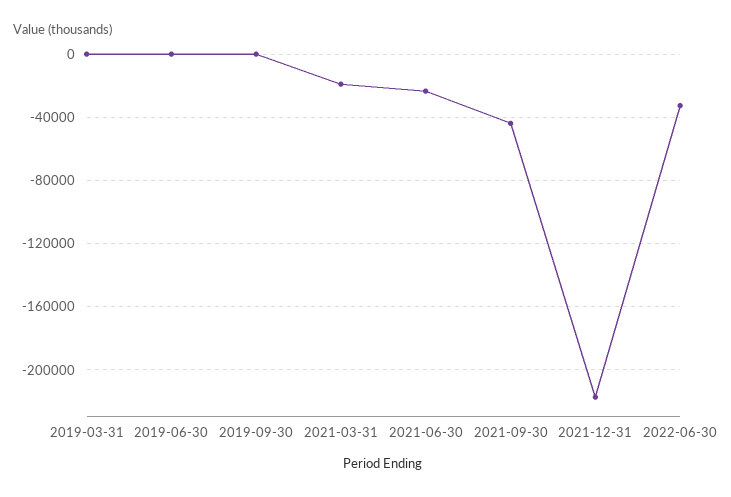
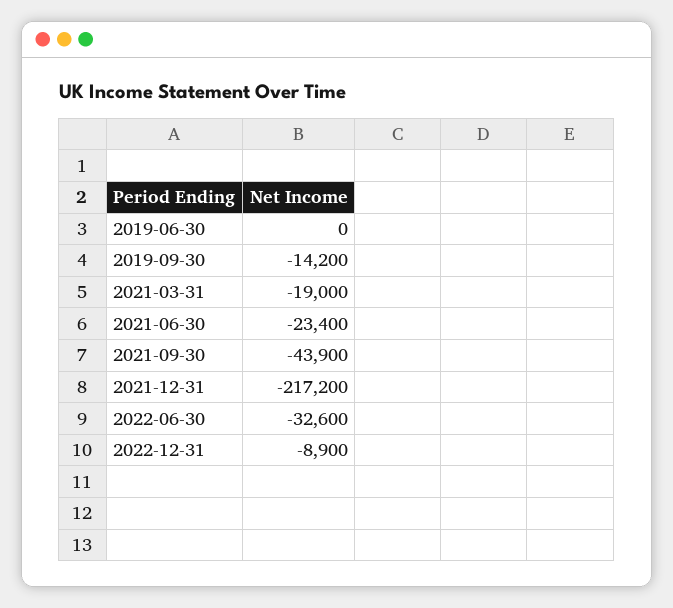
2019-03-31: 0 -> none
2019-09-30: 0 -> -14200
2022-12-31: none -> -8900

